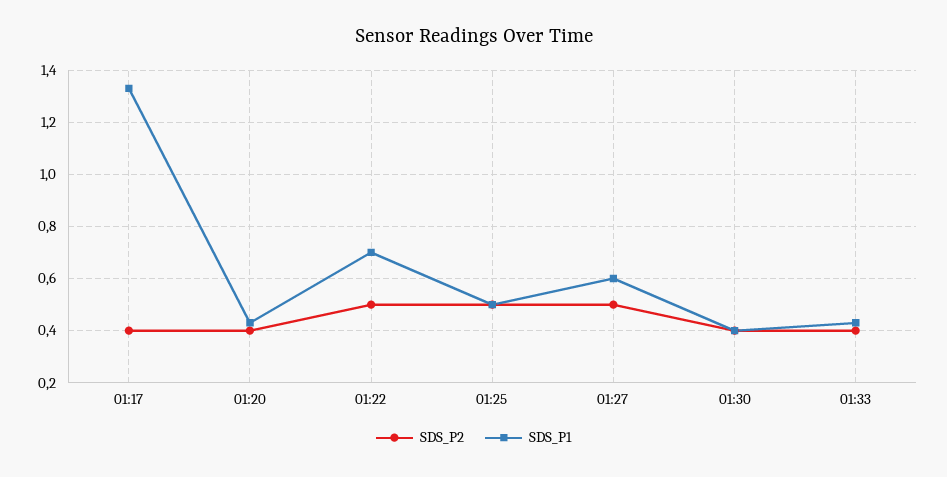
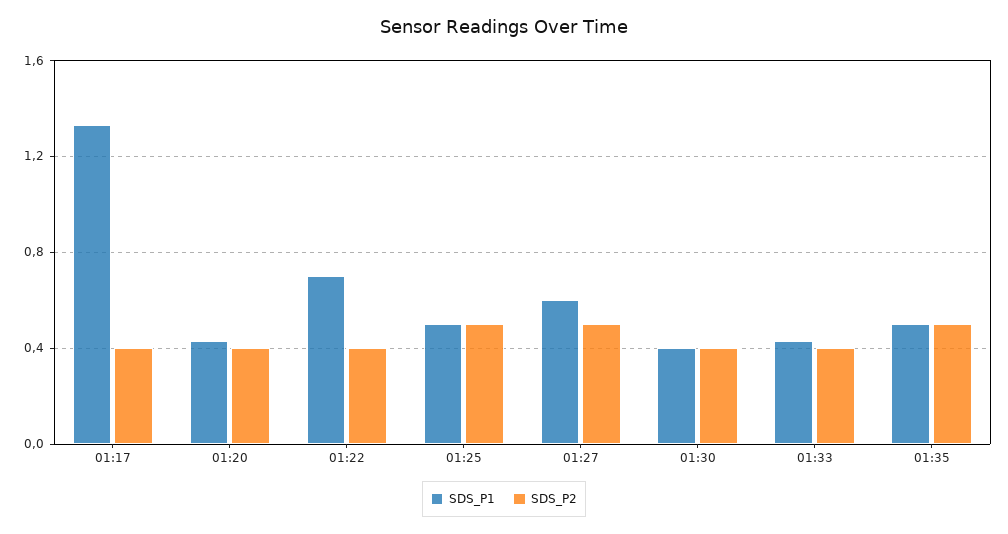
SDS_P2, 01:22: 0.5 -> 0.4
SDS_P1, 01:35: none -> 0.5
SDS_P2, 01:35: none -> 0.5

